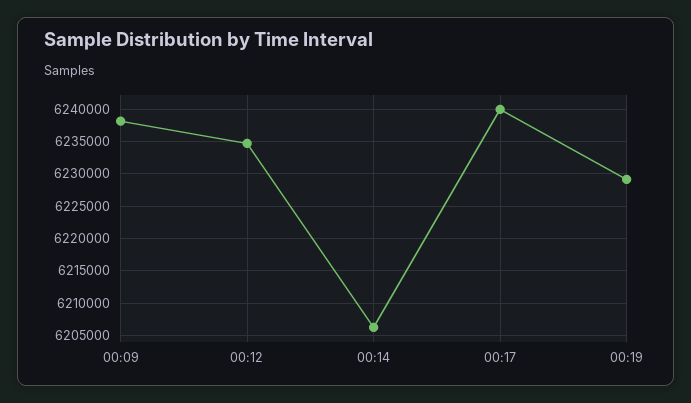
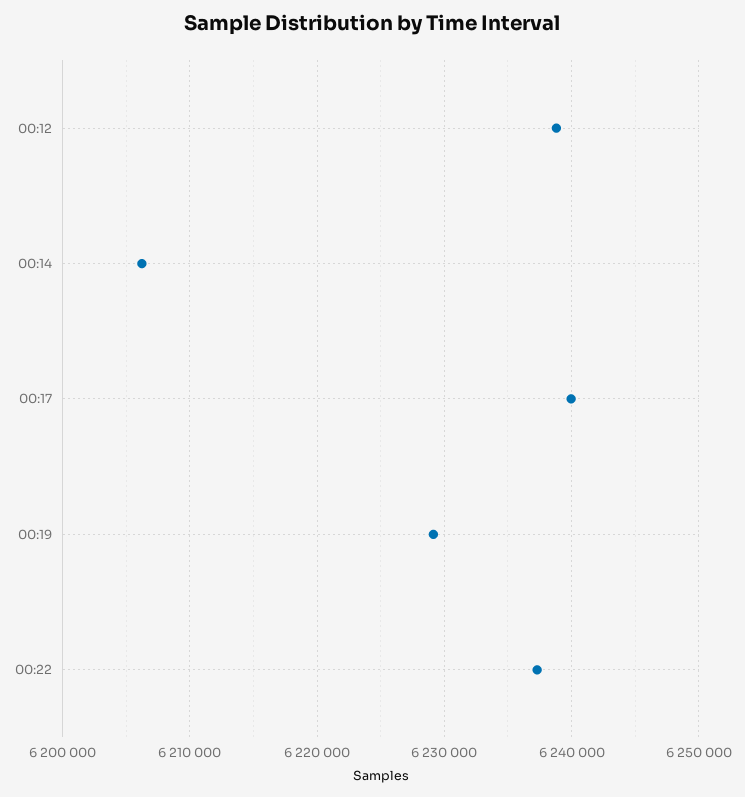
00:09: 6238000 -> none
00:12: 6235000 -> 6239000
00:22: none -> 6237000

